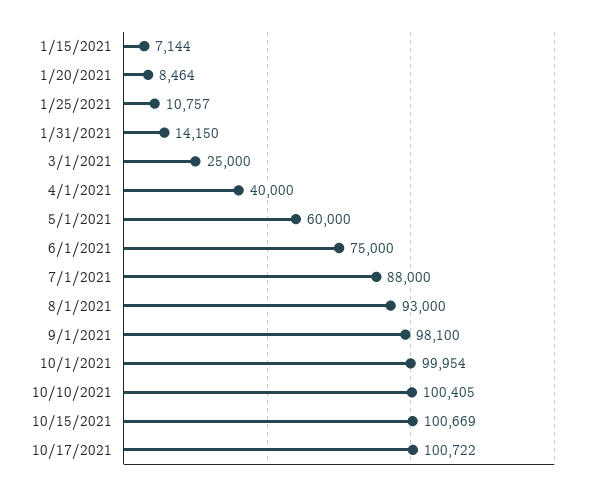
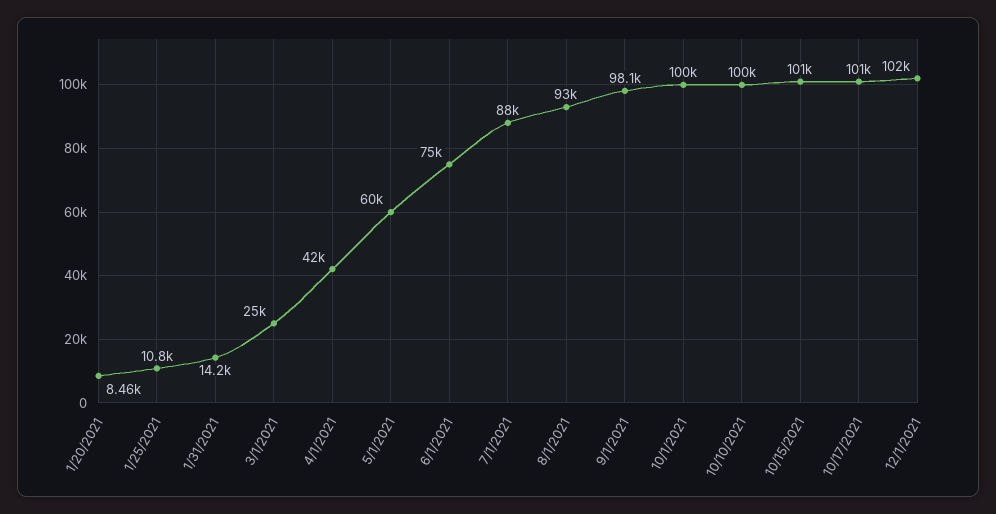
1/15/2021: 7144 -> none
4/1/2021: 40000 -> 42000
12/1/2021: none -> 102000

